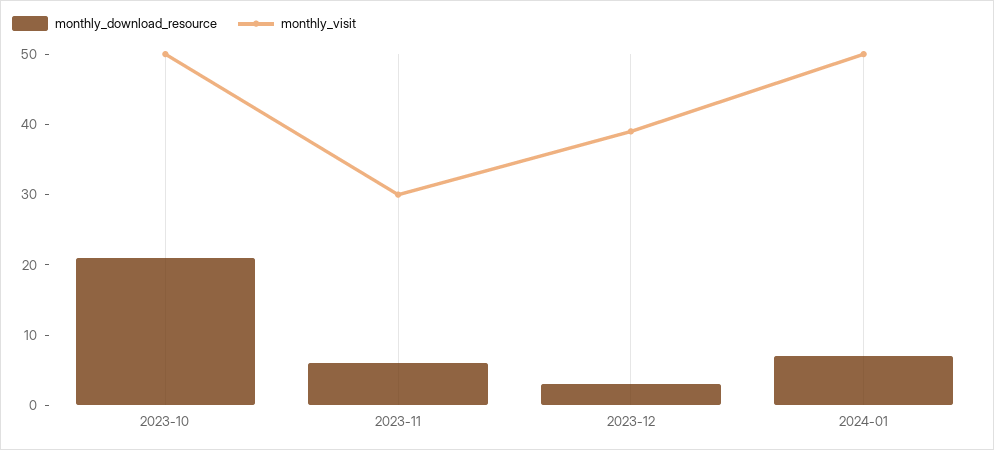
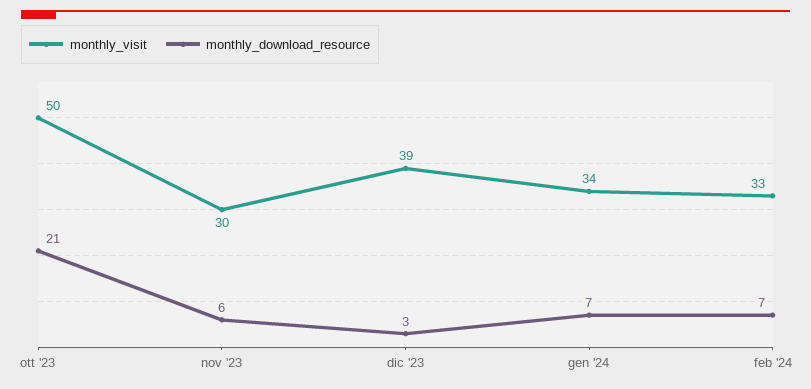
monthly_visit, 2024-01: 50 -> 34
monthly_visit, feb '24: none -> 33
monthly_download_resource, feb '24: none -> 7

